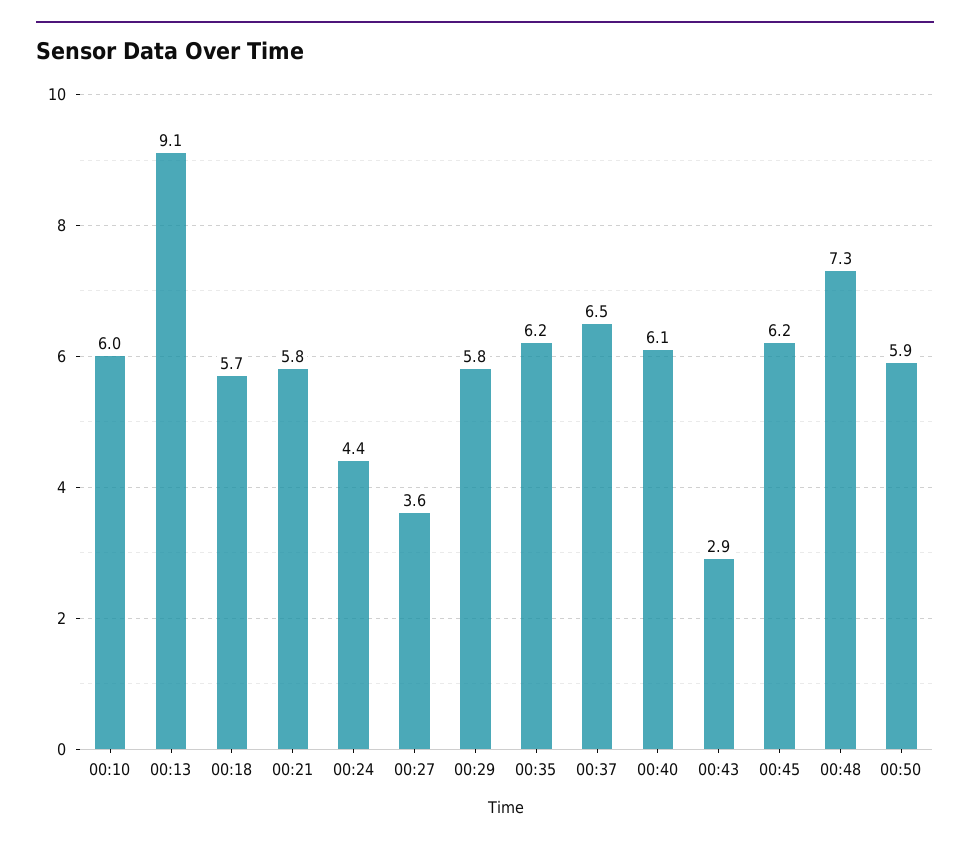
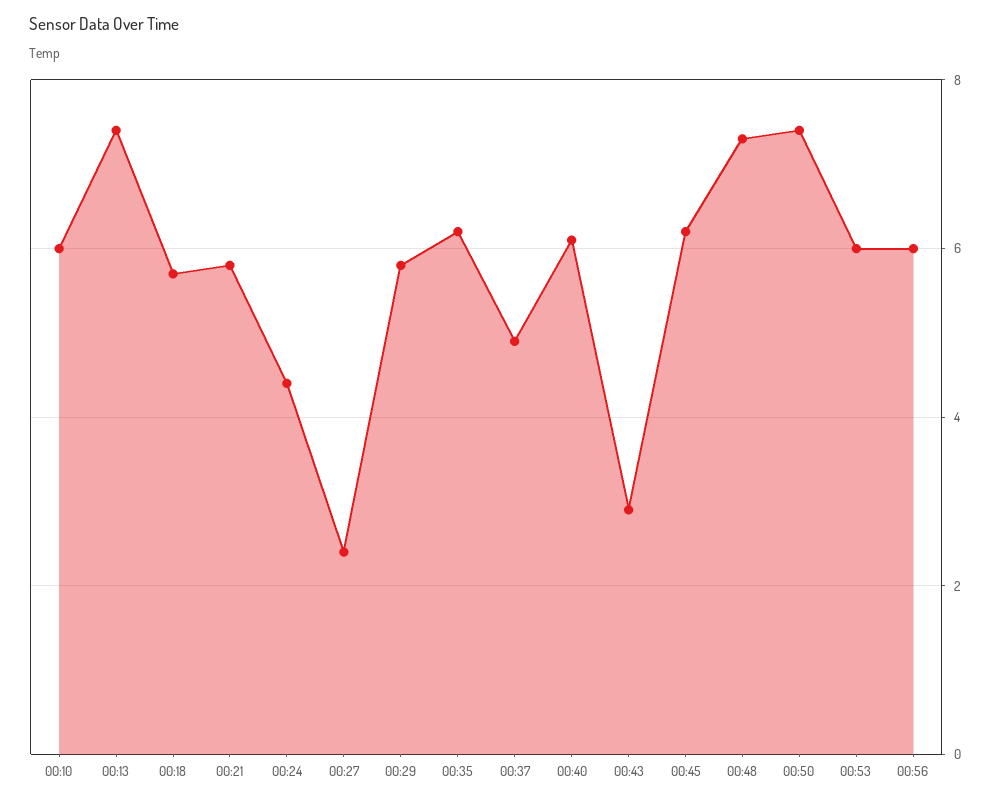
00:13: 9.1 -> 7.5
00:27: 3.6 -> 2.5
00:37: 6.5 -> 5
00:50: 5.9 -> 7.5
00:53: none -> 6
00:56: none -> 6

